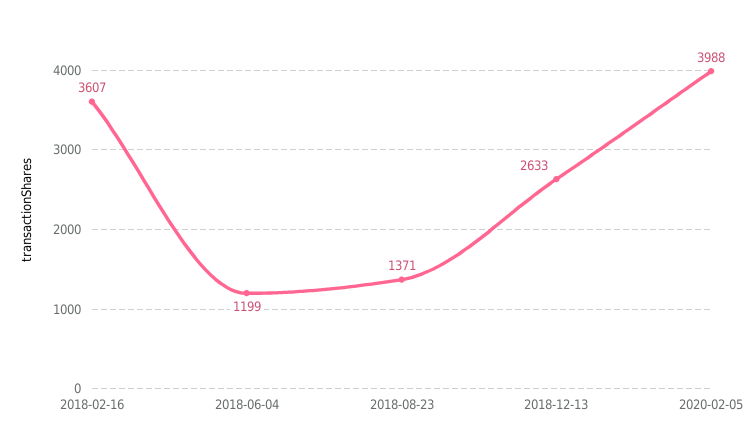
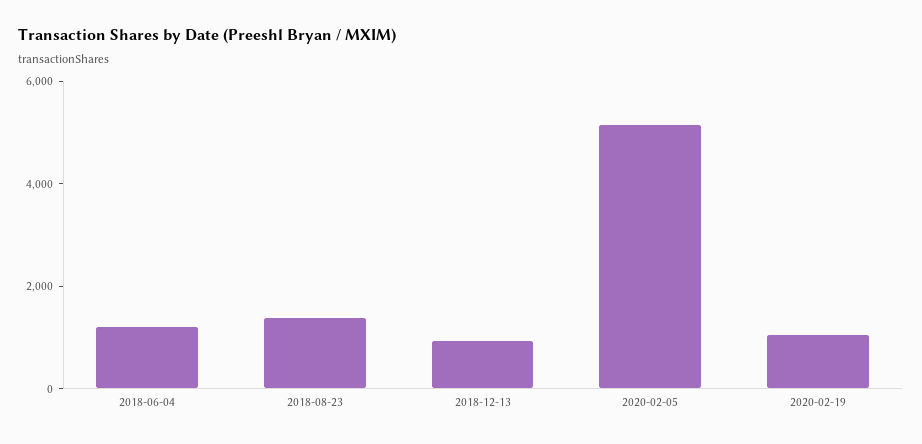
2018-02-16: 3607 -> none
2018-12-13: 2633 -> 1000
2020-02-05: 3988 -> 5000
2020-02-19: none -> 1000

